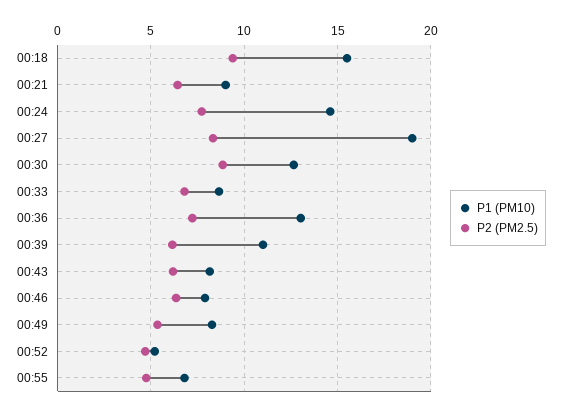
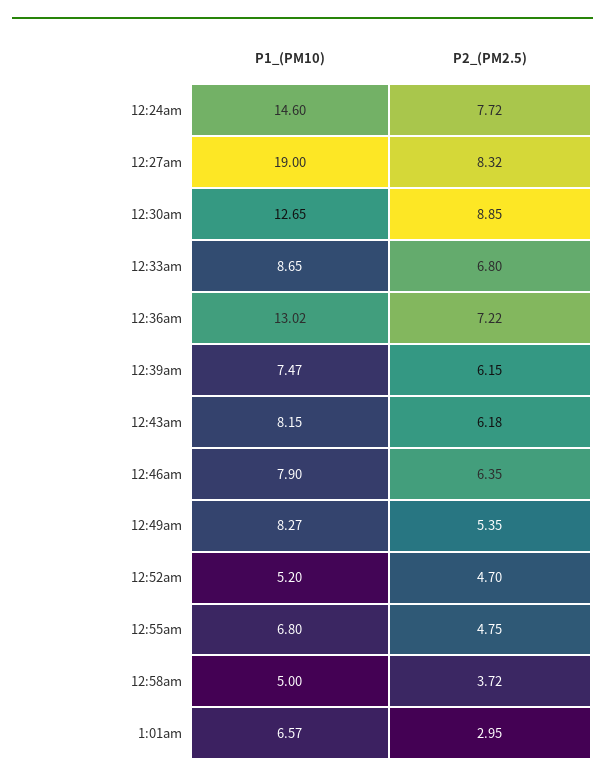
P1 (PM10), 00:18: 15.5 -> none
P2 (PM2.5), 00:18: 9.5 -> none
P1 (PM10), 00:21: 9 -> none
P2 (PM2.5), 00:21: 6.5 -> none
P1 (PM10), 00:39: 11 -> 7.47
P1 (PM10), 12:58am: none -> 5
P2 (PM2.5), 12:58am: none -> 3.72
P1 (PM10), 1:01am: none -> 6.57
P2 (PM2.5), 1:01am: none -> 2.95

